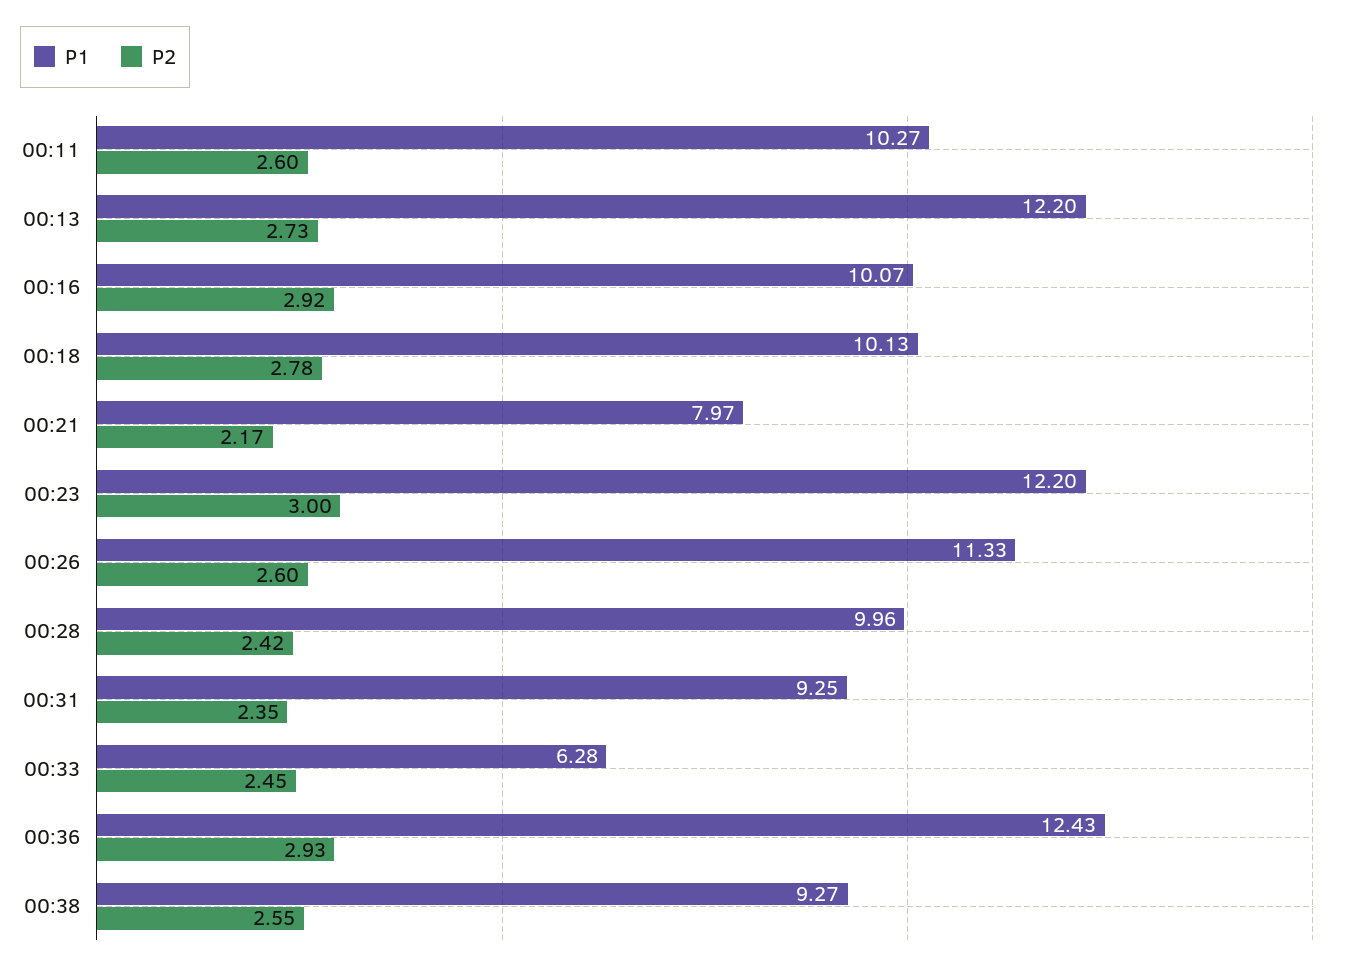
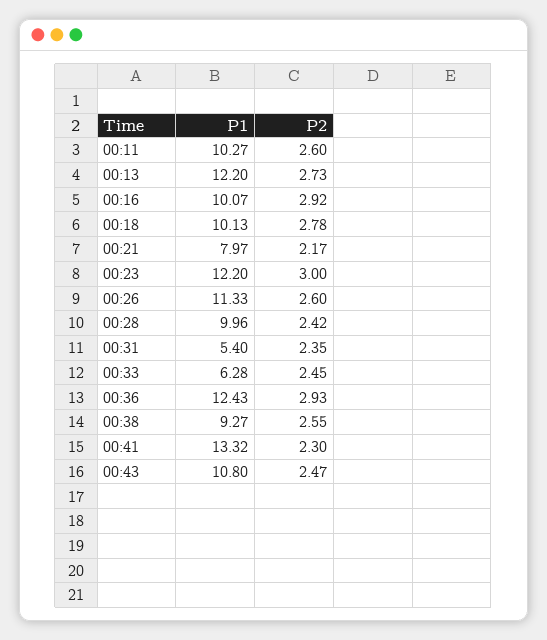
P1, 00:31: 9.25 -> 5.4
P1, 00:41: none -> 13.32
P2, 00:41: none -> 2.3
P1, 00:43: none -> 10.8
P2, 00:43: none -> 2.47

